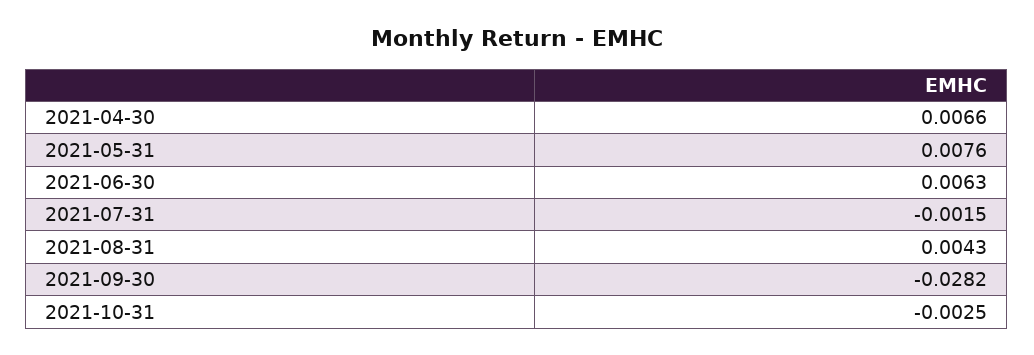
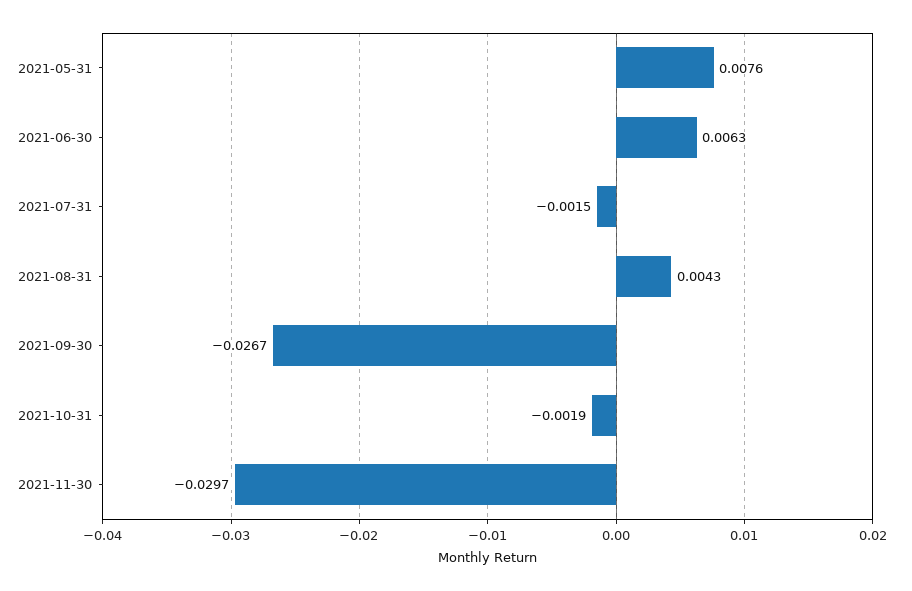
2021-04-30: 0.0066 -> none
2021-09-30: -0.0282 -> -0.0267
2021-10-31: -0.0025 -> -0.0019
2021-11-30: none -> -0.0297

